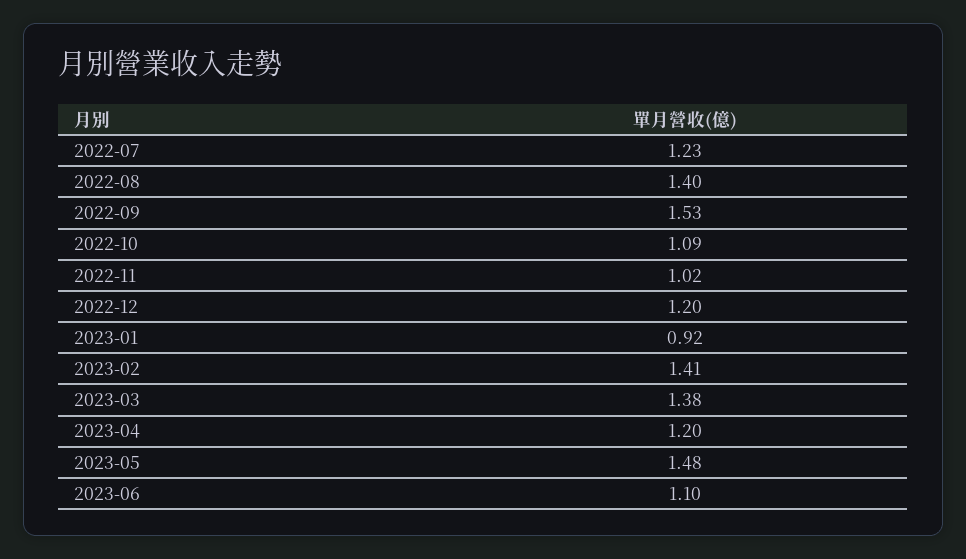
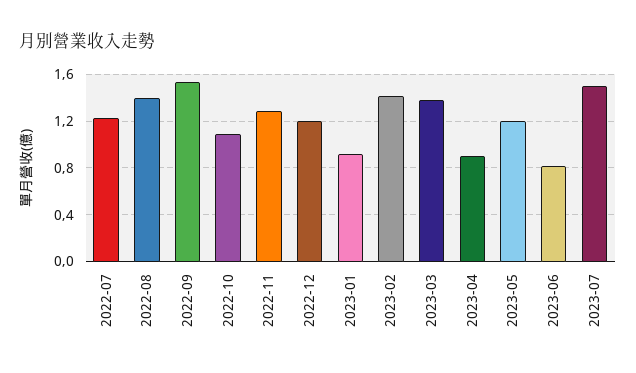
2022-11: 1.02 -> 1.3
2023-04: 1.2 -> 0.9
2023-05: 1.48 -> 1.2
2023-06: 1.1 -> 0.8
2023-07: none -> 1.5

